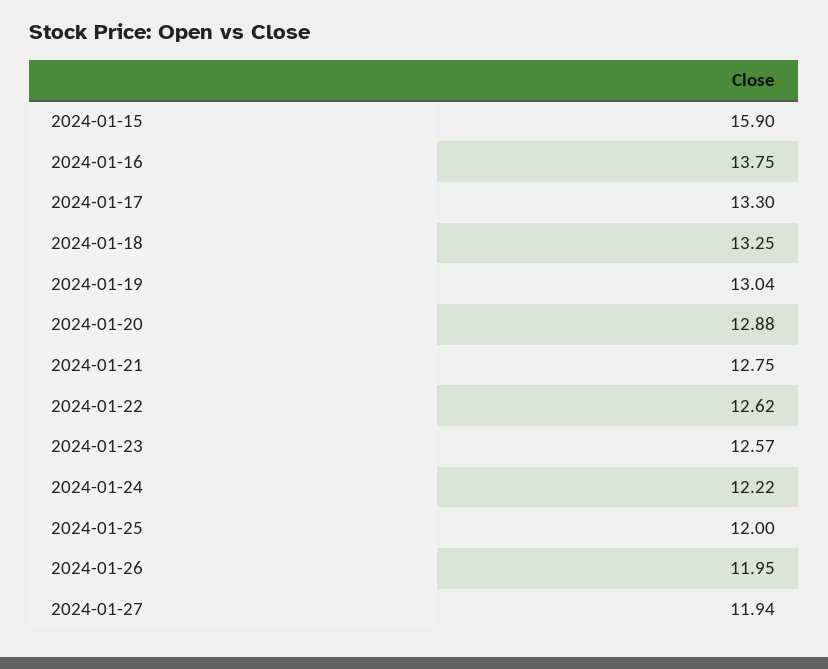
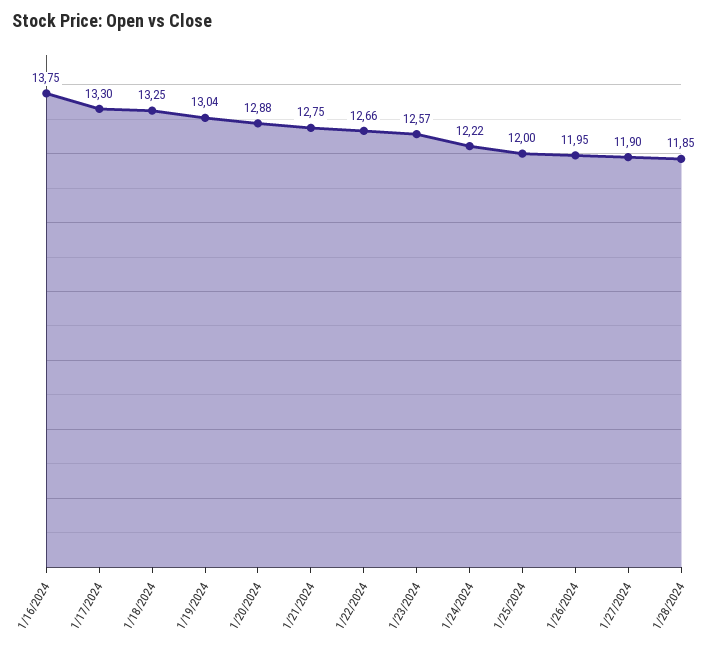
2024-01-15: 15.9 -> none
2024-01-22: 12.62 -> 12.66
2024-01-27: 11.94 -> 11.9
1/28/2024: none -> 11.85

